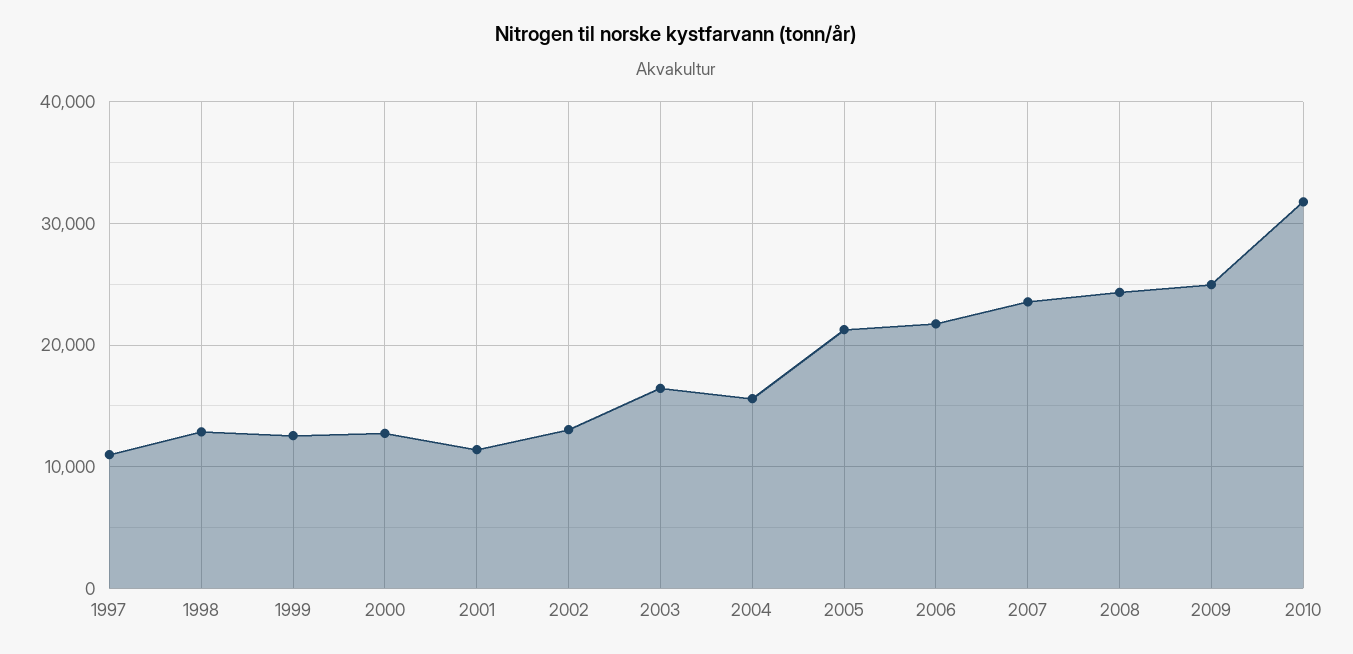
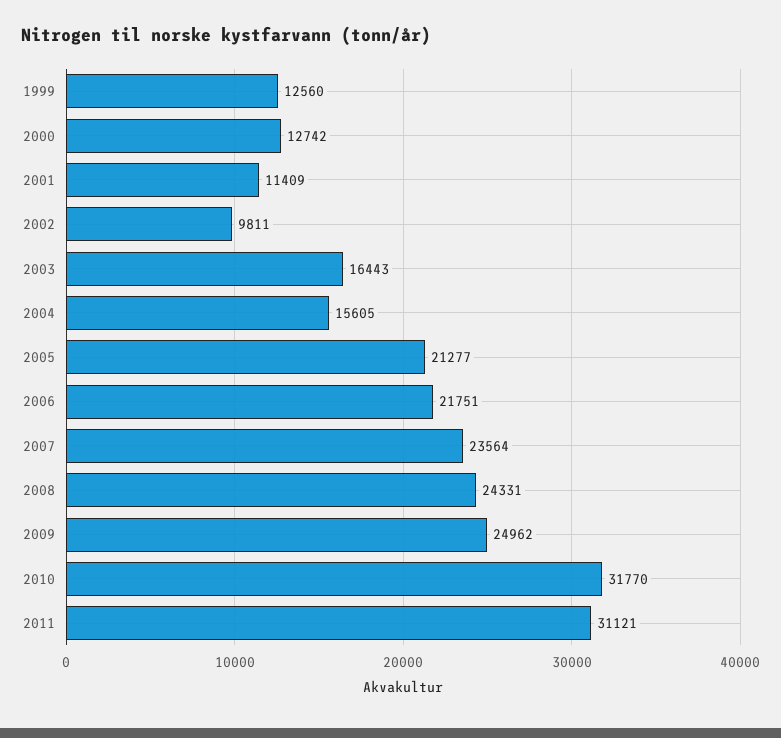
1997: 11000 -> none
1998: 13000 -> none
2002: 13000 -> 9811
2011: none -> 31121

